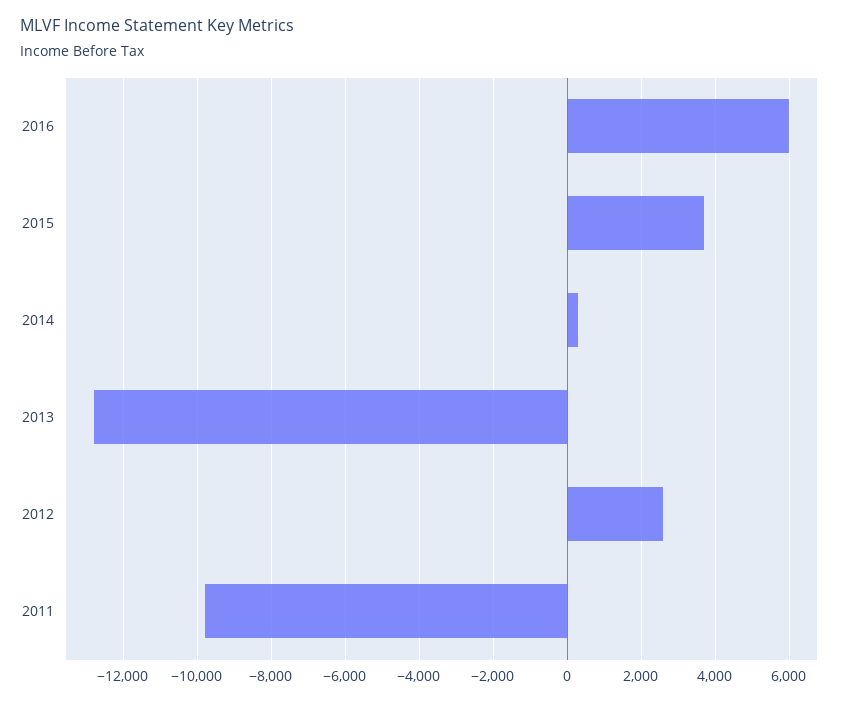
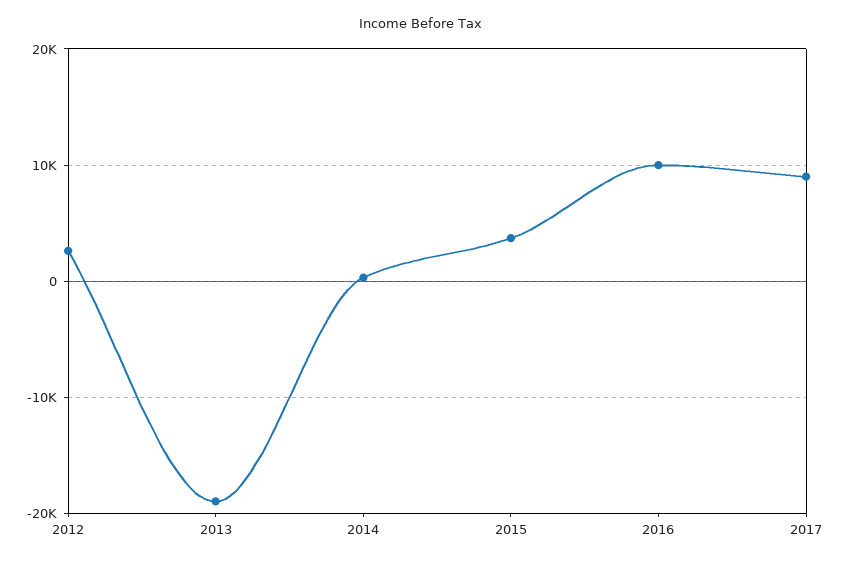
2016: 6000 -> 10000
2013: -12800 -> -19000
2011: -9800 -> none
2017: none -> 9000

